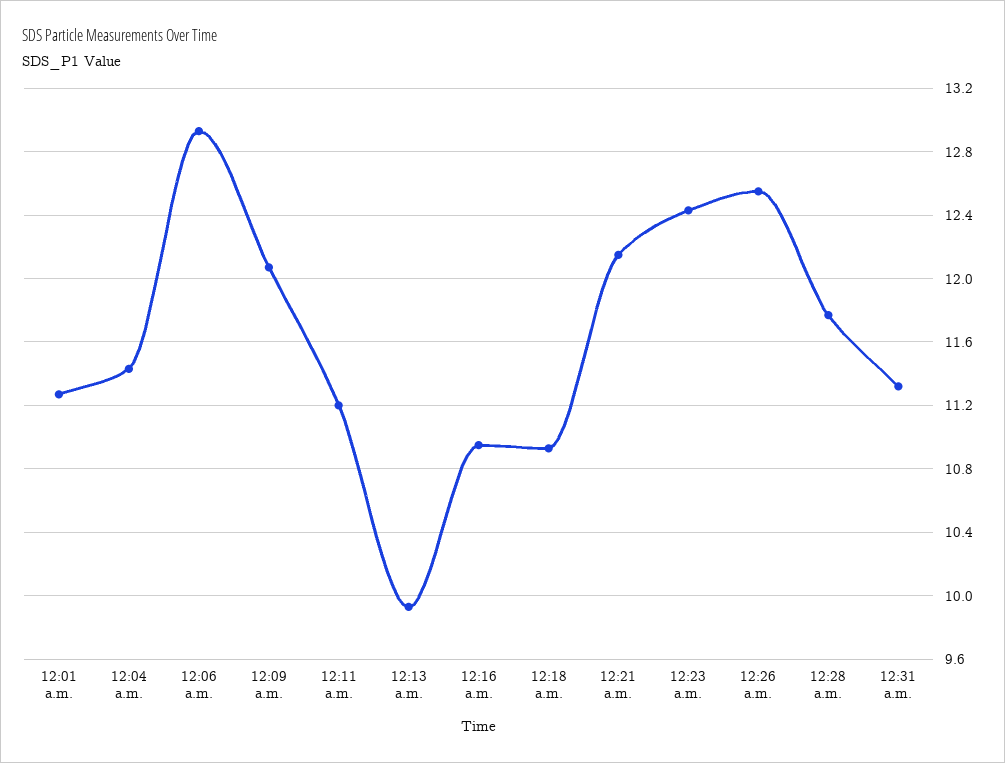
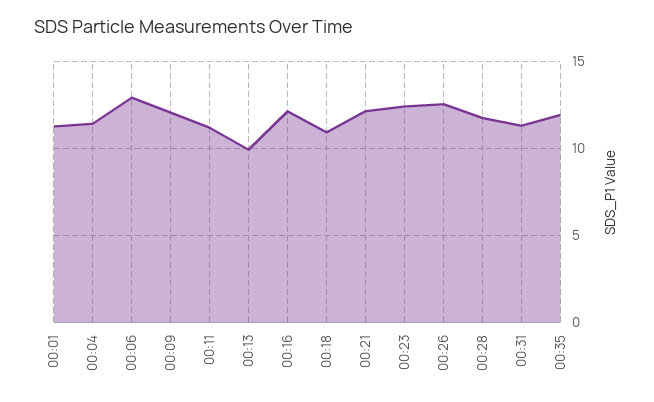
12:16 a.m.: 10.95 -> 12
00:35: none -> 12

